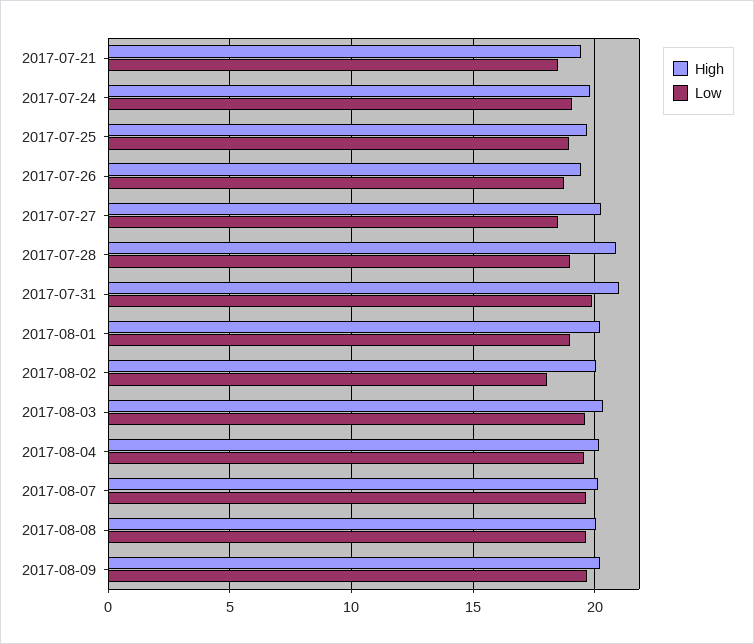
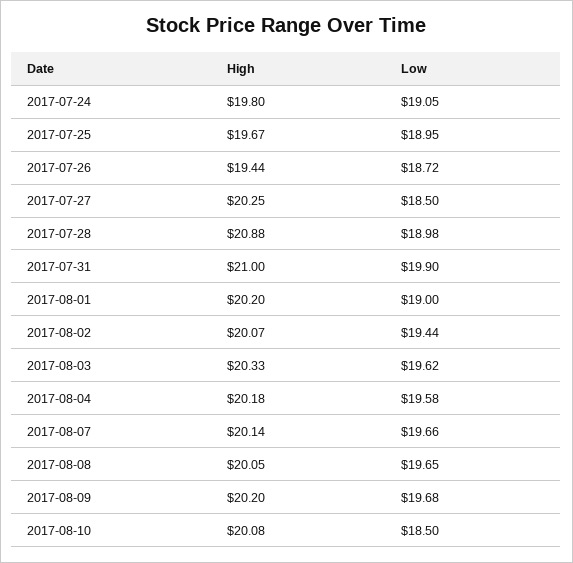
High, 2017-07-21: 19.5 -> none
Low, 2017-07-21: 18.5 -> none
Low, 2017-08-02: 18 -> 19.44
High, 2017-08-10: none -> 20.08
Low, 2017-08-10: none -> 18.5

